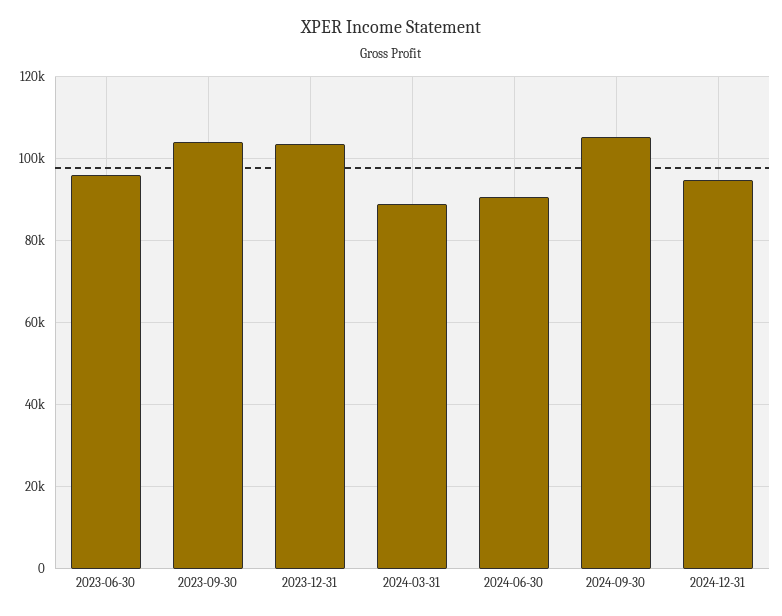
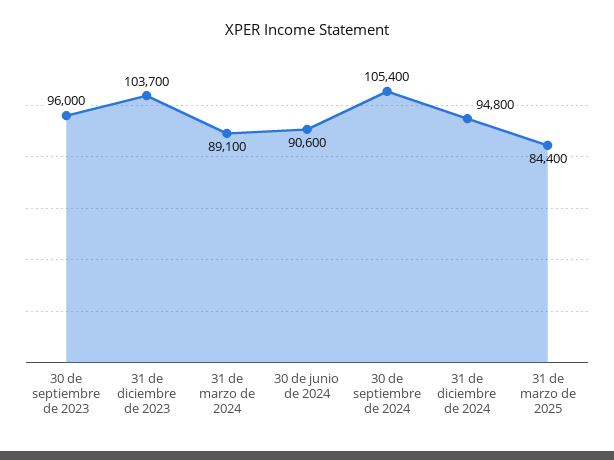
2023-06-30: 96000 -> none
2023-09-30: 104000 -> 96000
31 de marzo de 2025: none -> 84400

